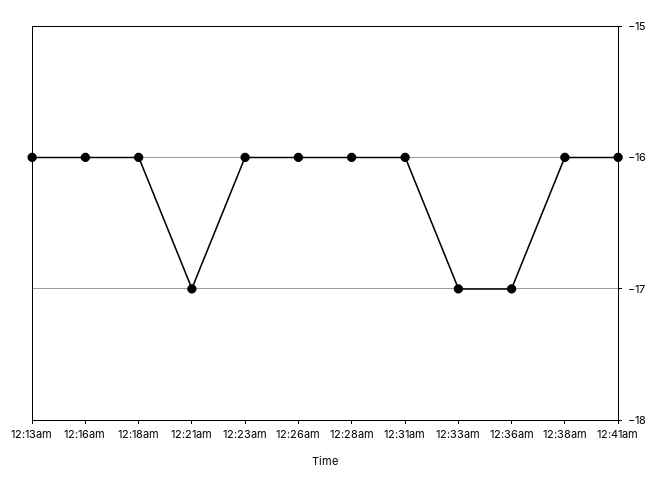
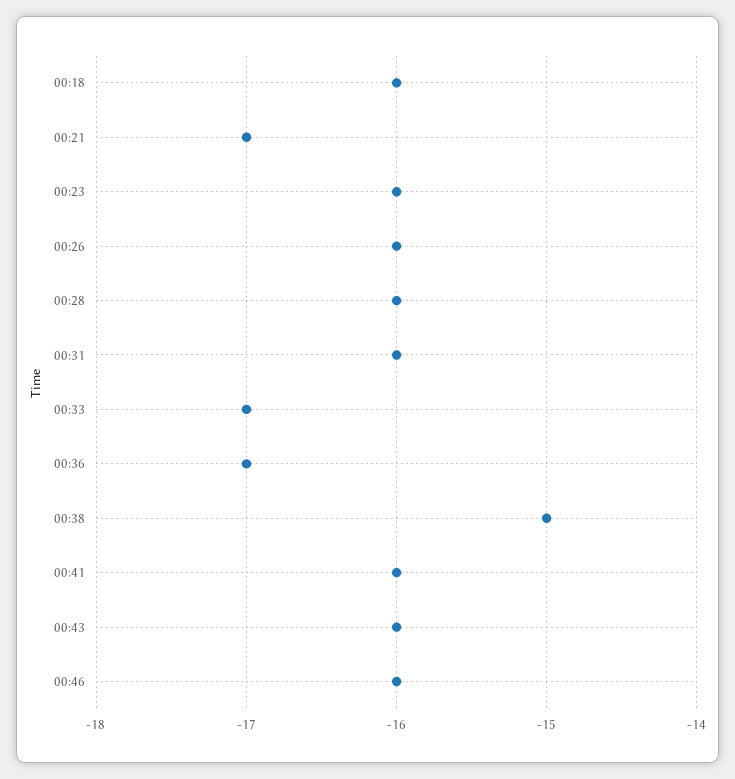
12:13am: -16 -> none
12:16am: -16 -> none
12:38am: -16 -> -15
00:43: none -> -16
00:46: none -> -16

